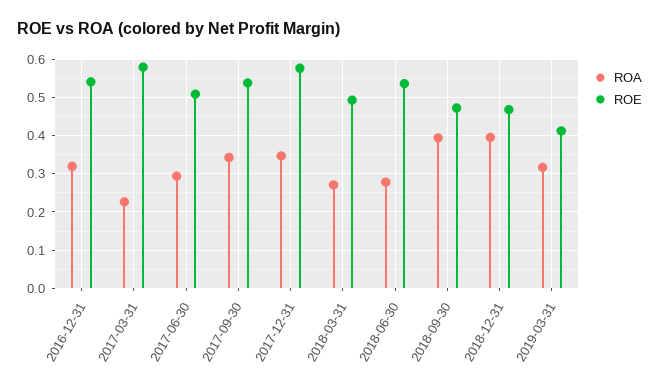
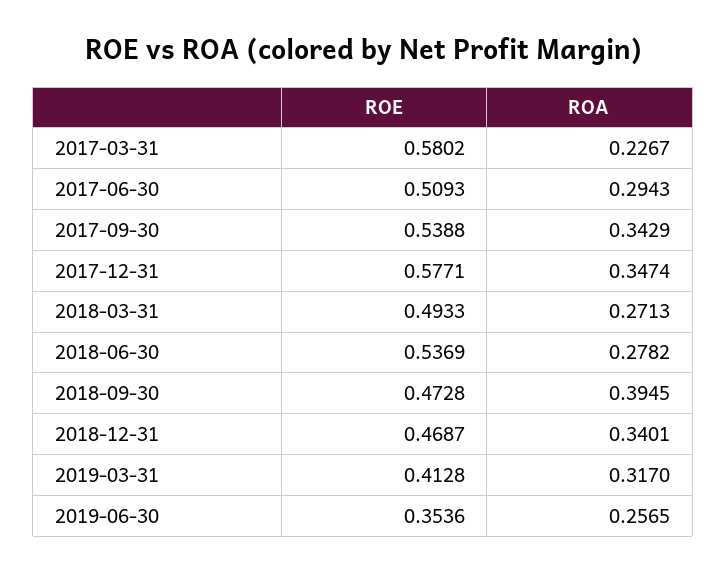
ROA, 2016-12-31: 0.32 -> none
ROE, 2016-12-31: 0.54 -> none
ROA, 2018-12-31: 0.4 -> 0.3401
ROE, 2019-06-30: none -> 0.3536
ROA, 2019-06-30: none -> 0.2565

